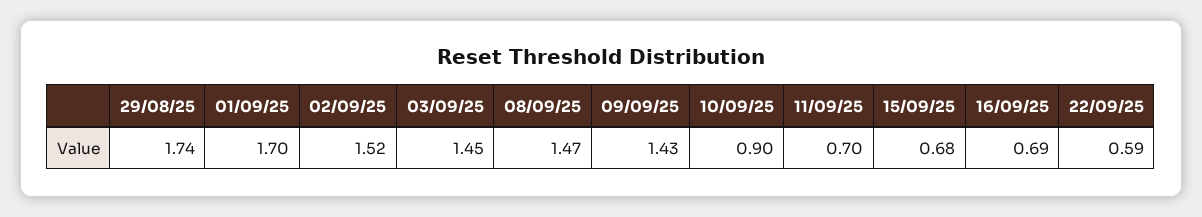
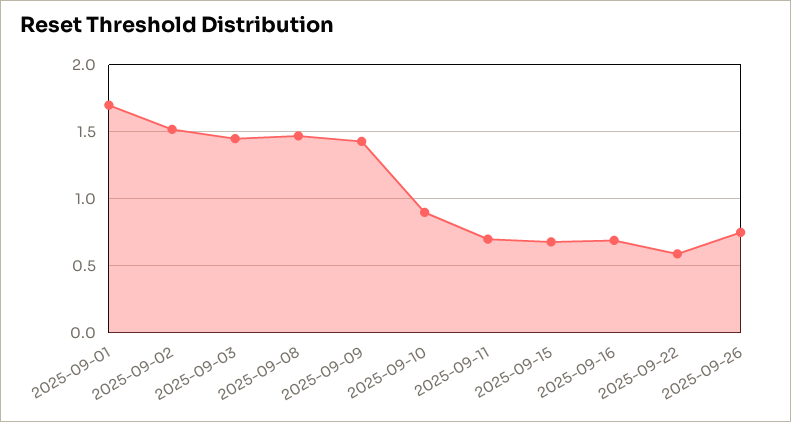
29/08/25: 1.74 -> none
2025-09-26: none -> 0.75

